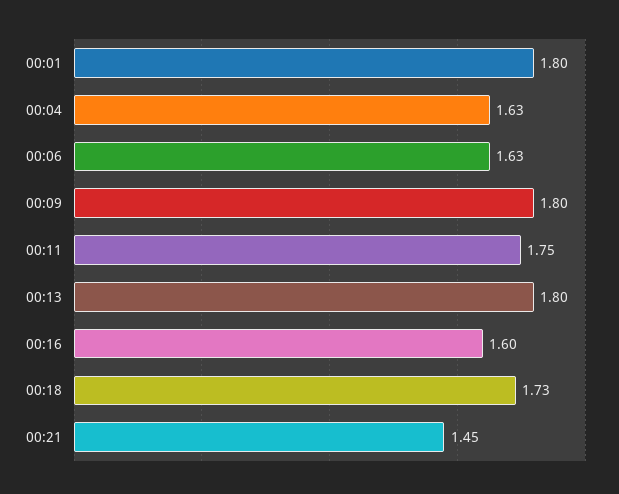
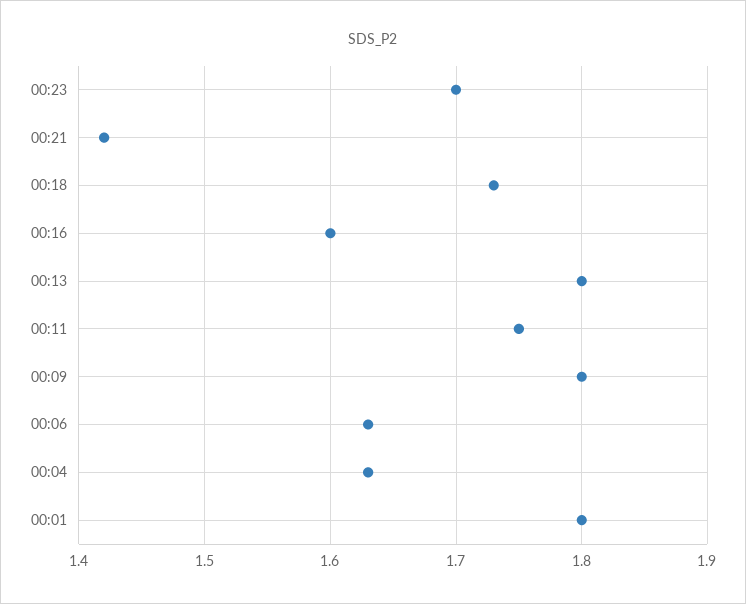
00:21: 1.45 -> 1.42
00:23: none -> 1.7

